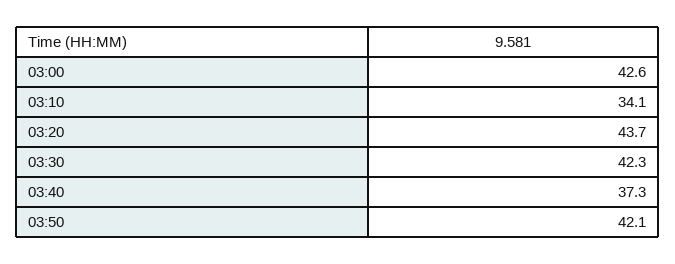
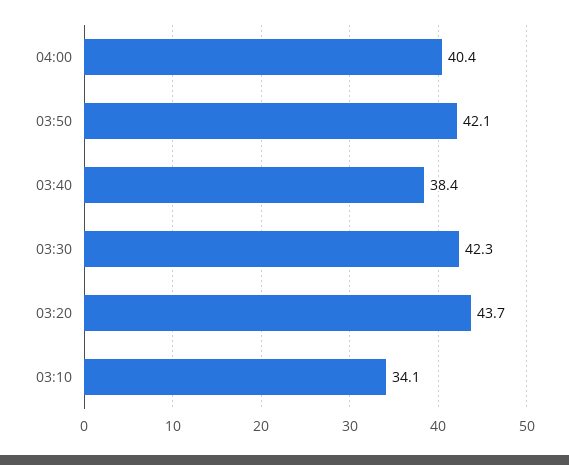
03:00: 42.6 -> none
03:40: 37.3 -> 38.4
04:00: none -> 40.4

